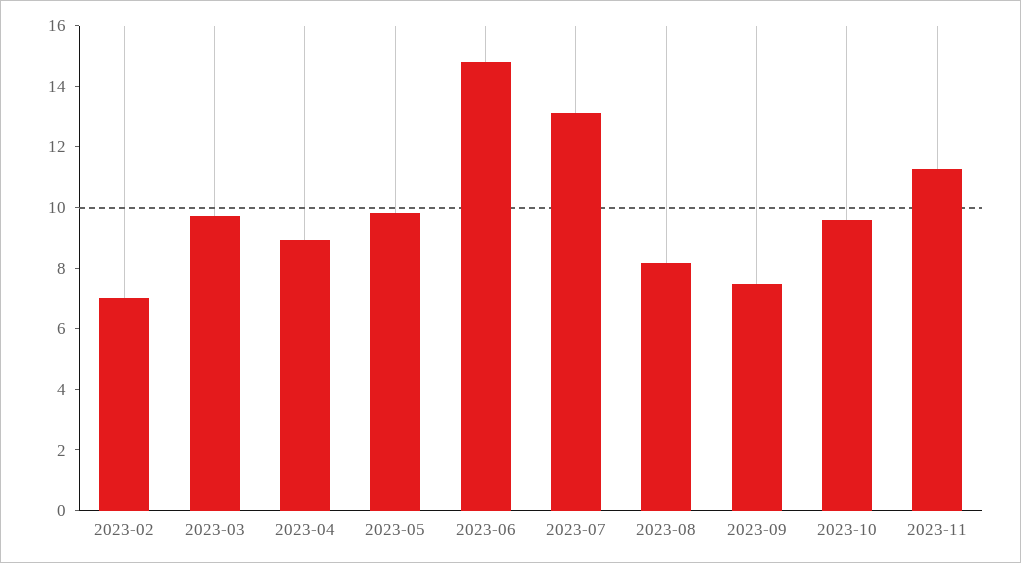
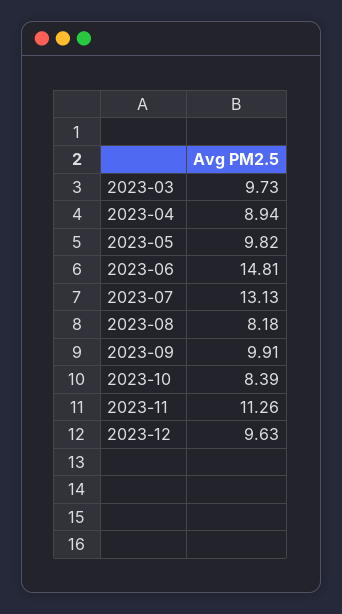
2023-02: 7 -> none
2023-09: 7.5 -> 9.91
2023-10: 9.5 -> 8.39
2023-12: none -> 9.63

